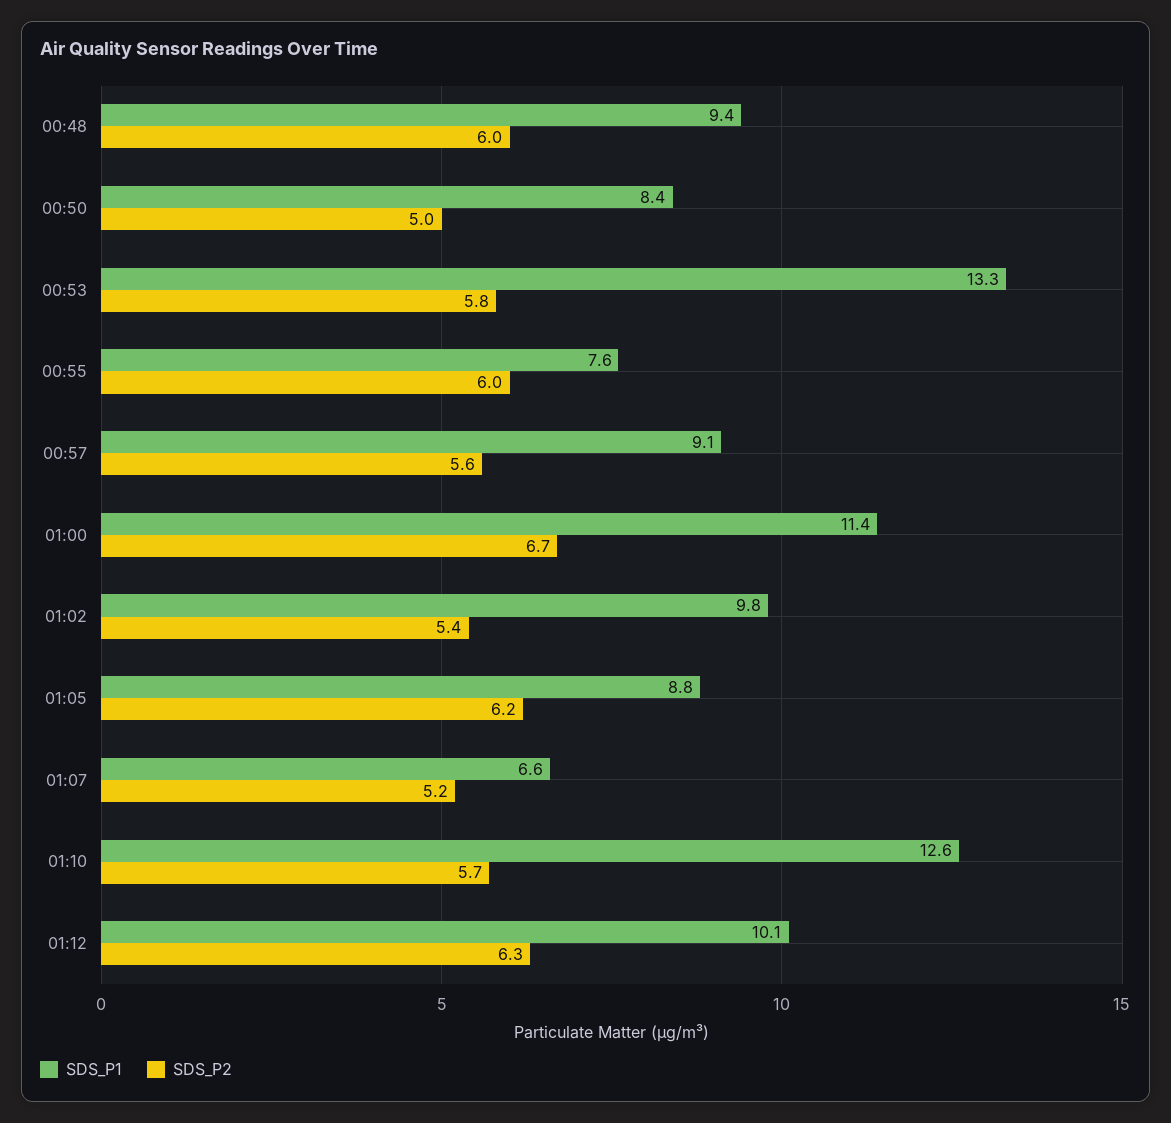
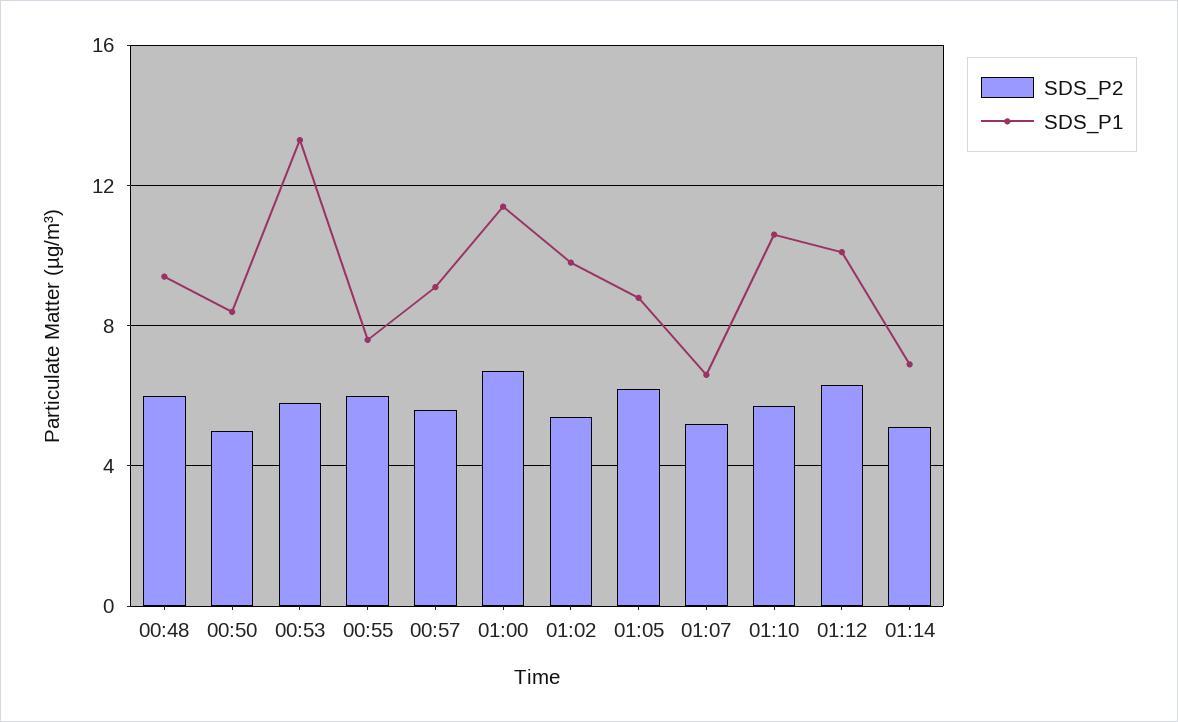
SDS_P1, 01:10: 12.6 -> 10.5
SDS_P2, 01:14: none -> 5
SDS_P1, 01:14: none -> 7

